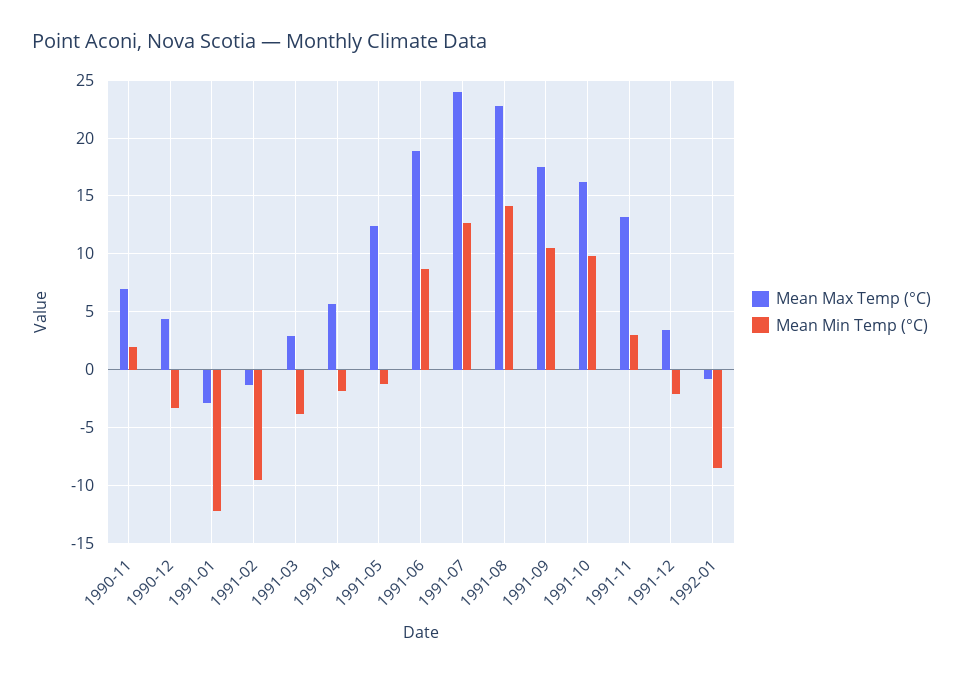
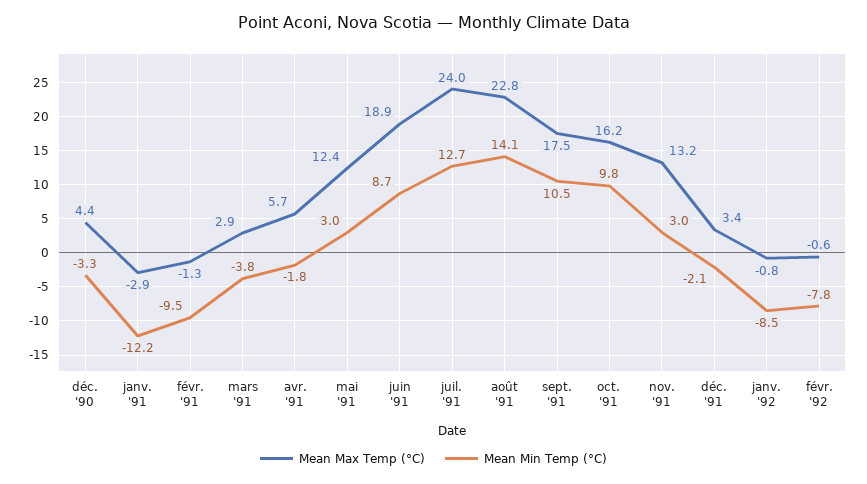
Mean Max Temp (°C), 1990-11: 7 -> none
Mean Min Temp (°C), 1990-11: 2 -> none
Mean Min Temp (°C), 1991-05: -1 -> 3
Mean Max Temp (°C), févr. '92: none -> -0.6
Mean Min Temp (°C), févr. '92: none -> -7.8

